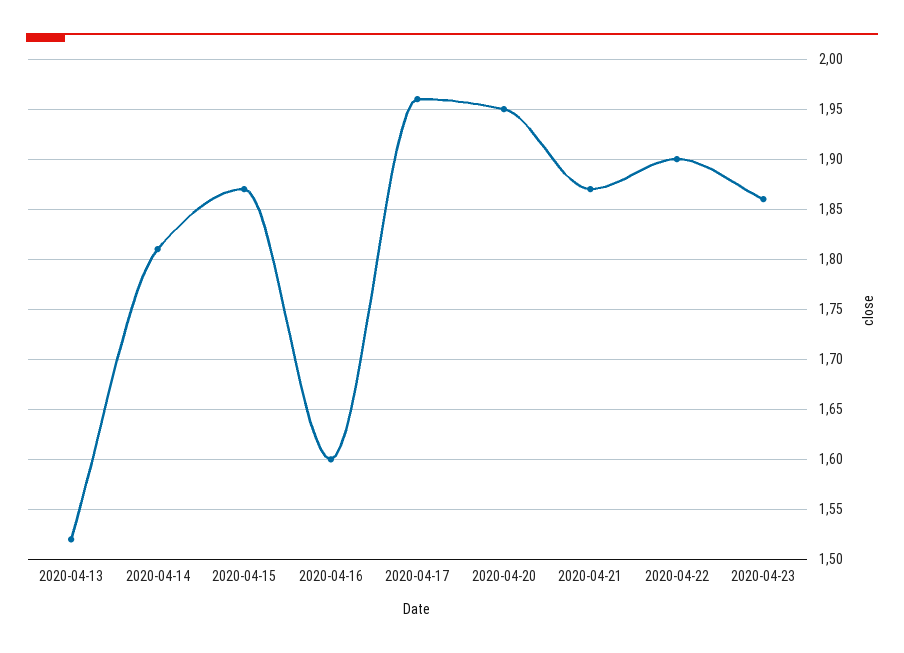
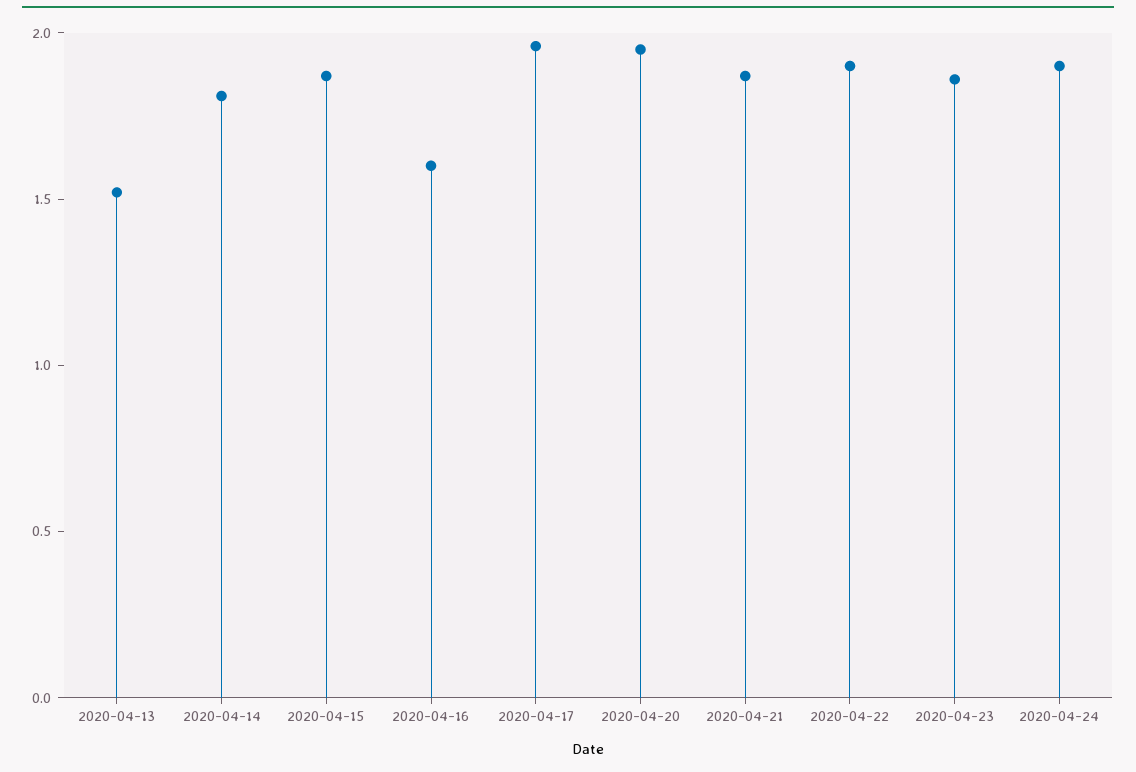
2020-04-24: none -> 1.9

